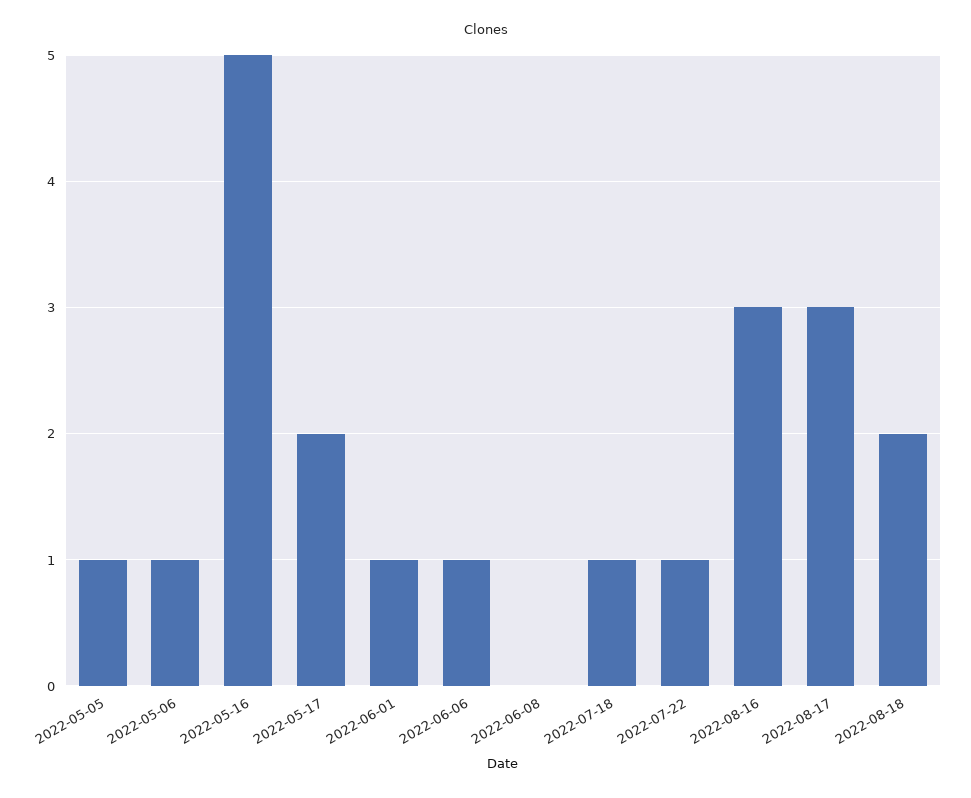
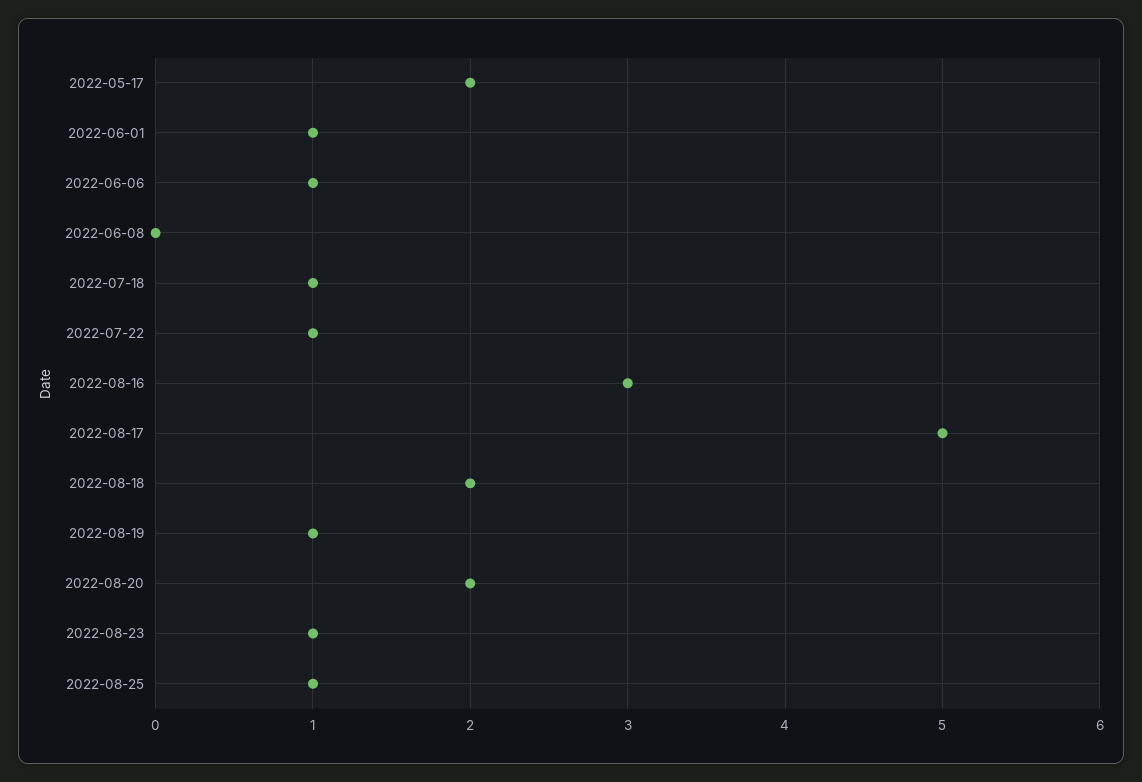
2022-05-05: 1 -> none
2022-05-06: 1 -> none
2022-05-16: 5 -> none
2022-08-17: 3 -> 5
2022-08-19: none -> 1
2022-08-20: none -> 2
2022-08-23: none -> 1
2022-08-25: none -> 1

